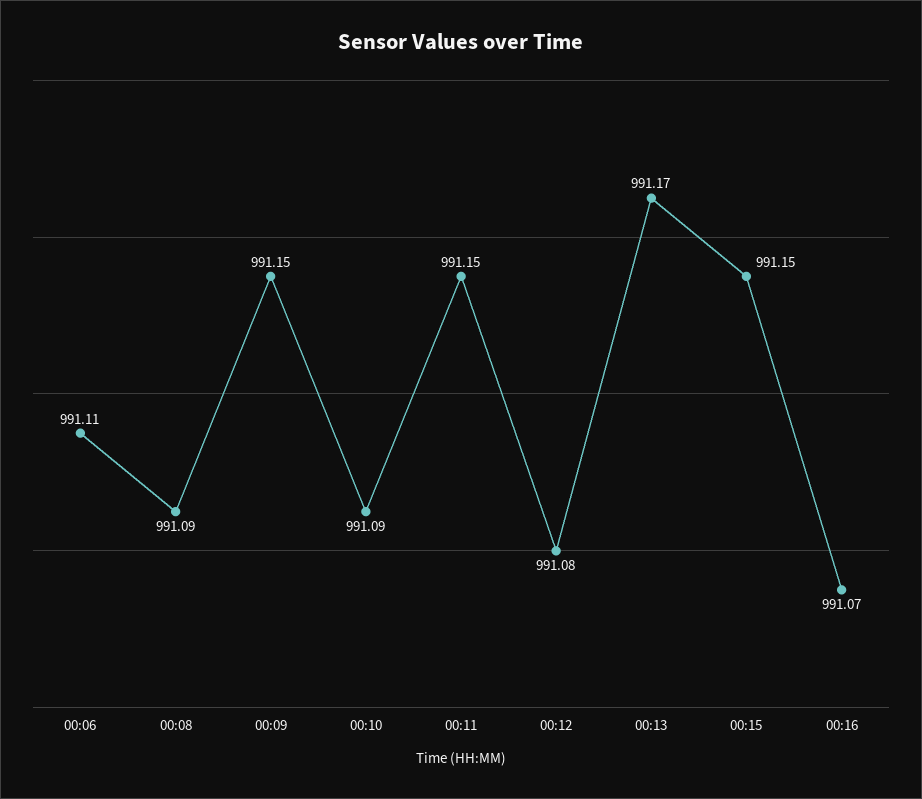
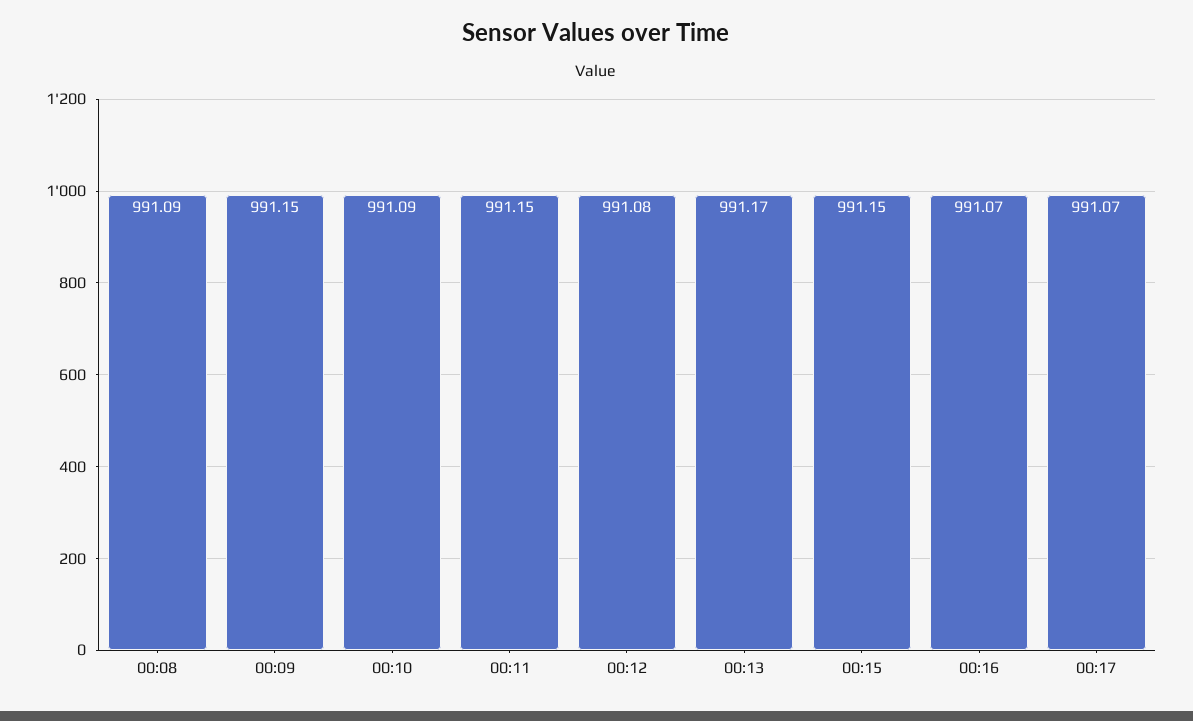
00:06: 991.11 -> none
00:17: none -> 991.07

